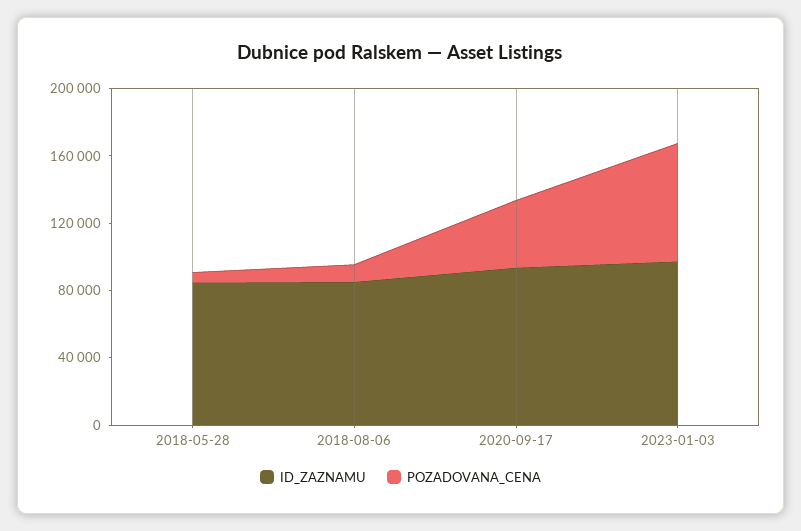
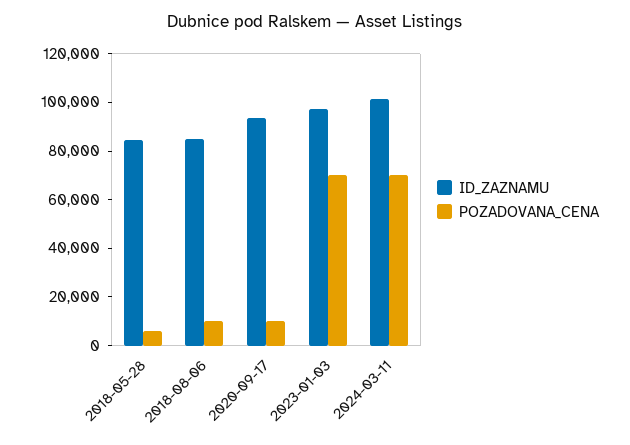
POZADOVANA_CENA, 2020-09-17: 40000 -> 10000
ID_ZAZNAMU, 2024-03-11: none -> 100000
POZADOVANA_CENA, 2024-03-11: none -> 70000

